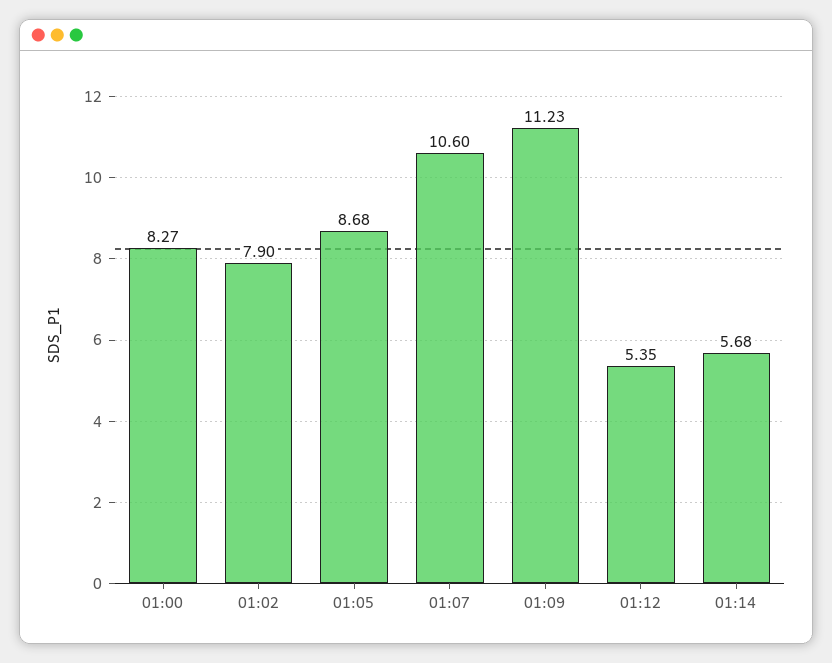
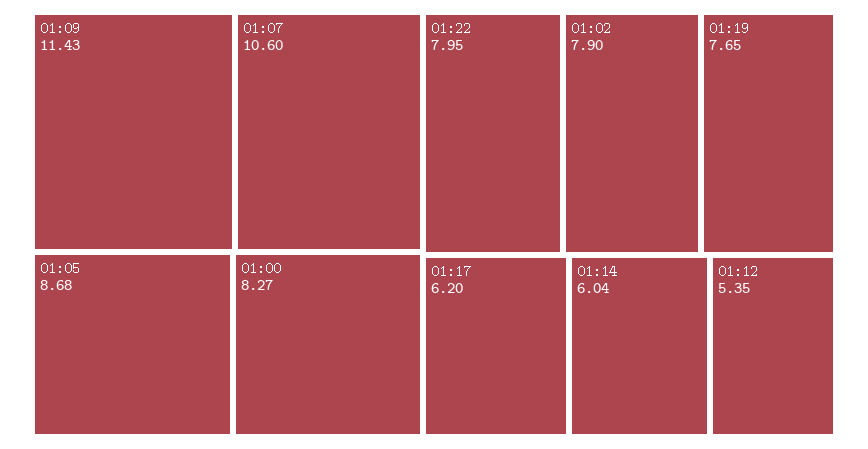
01:09: 11.23 -> 11.43
01:14: 5.68 -> 6.04
01:22: none -> 7.95
01:19: none -> 7.65
01:17: none -> 6.2

